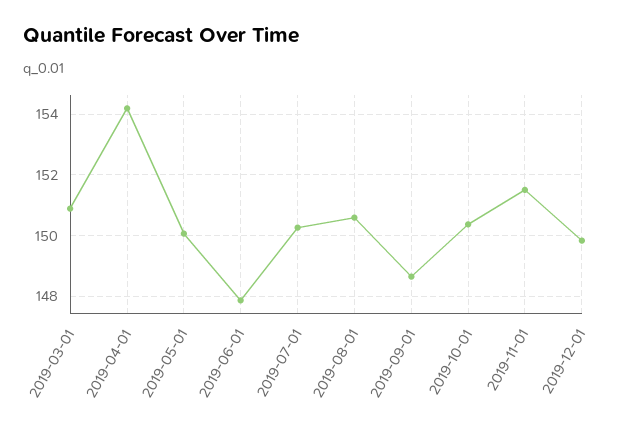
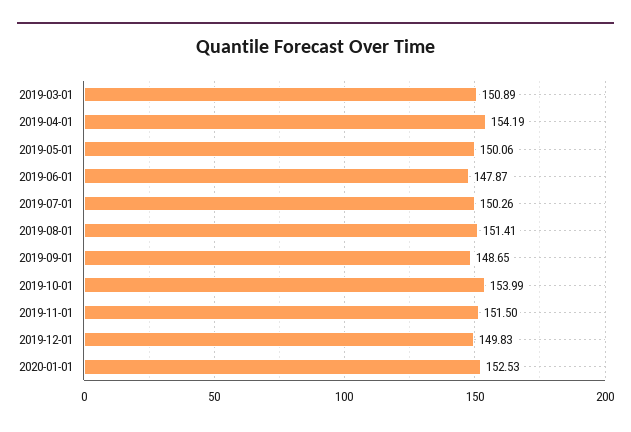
2019-08-01: 150.6 -> 151.41
2019-10-01: 150.4 -> 153.99
2020-01-01: none -> 152.53

